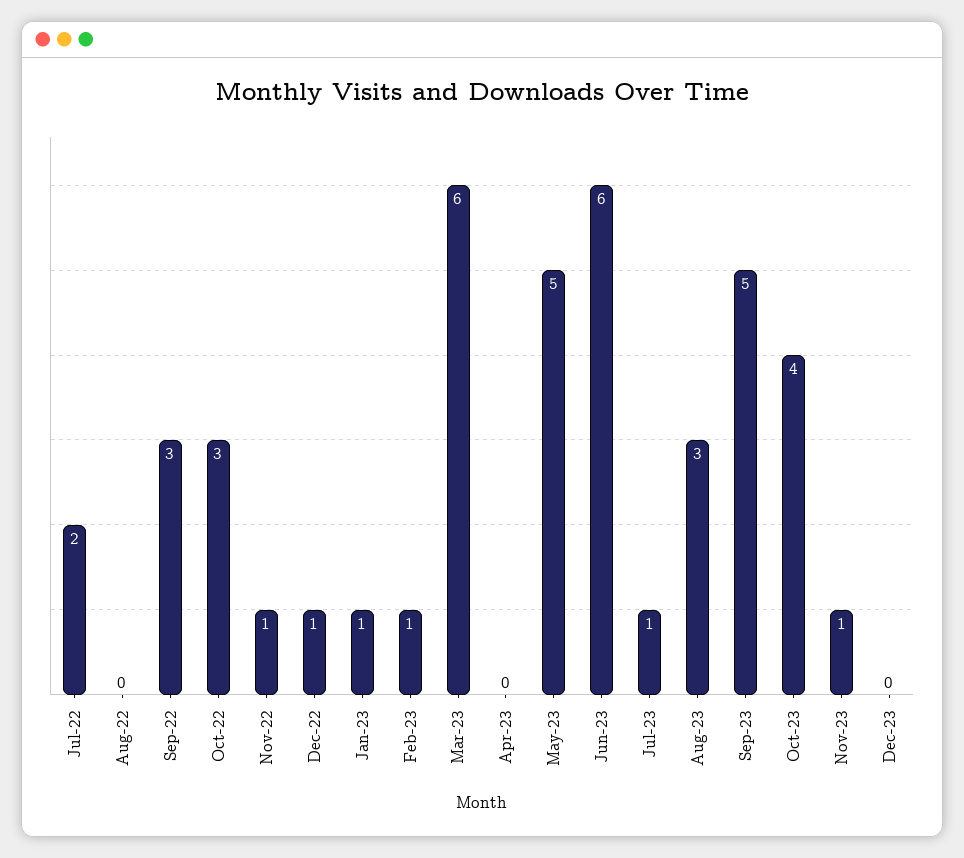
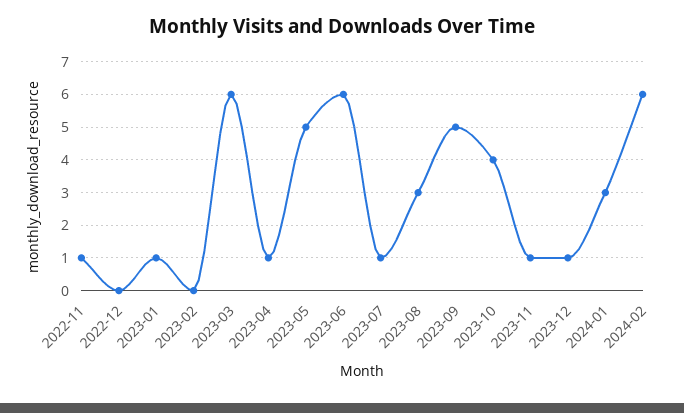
Jul-22: 2 -> none
Aug-22: 0 -> none
Sep-22: 3 -> none
Oct-22: 3 -> none
Dec-22: 1 -> 0
Feb-23: 1 -> 0
Apr-23: 0 -> 1
Dec-23: 0 -> 1
2024-01: none -> 3
2024-02: none -> 6

